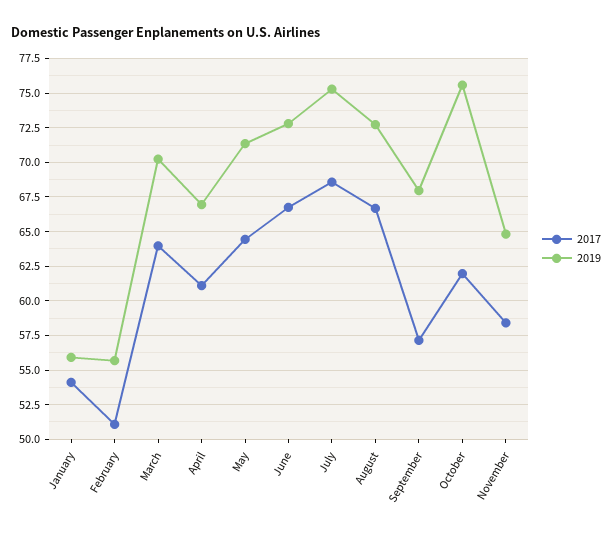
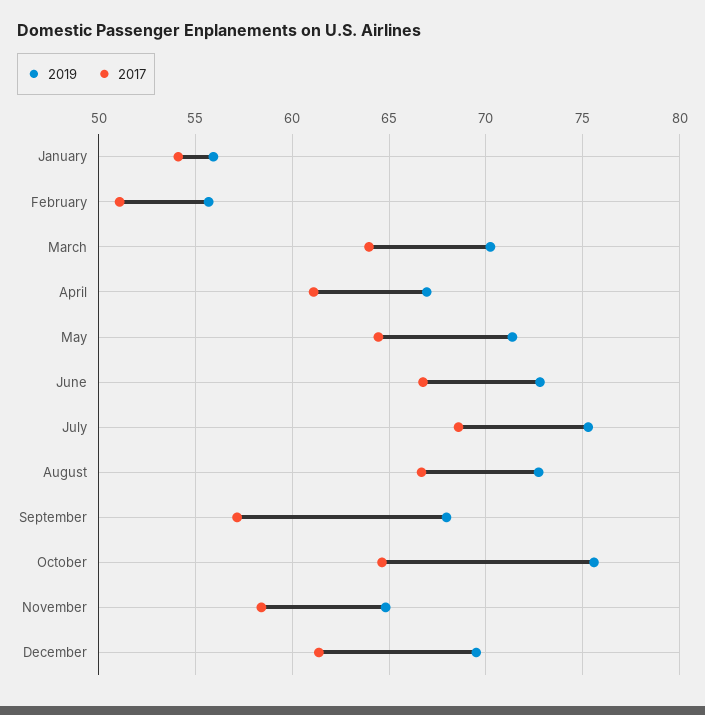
2017, October: 62 -> 64.5
2019, December: none -> 69.5
2017, December: none -> 61.5

